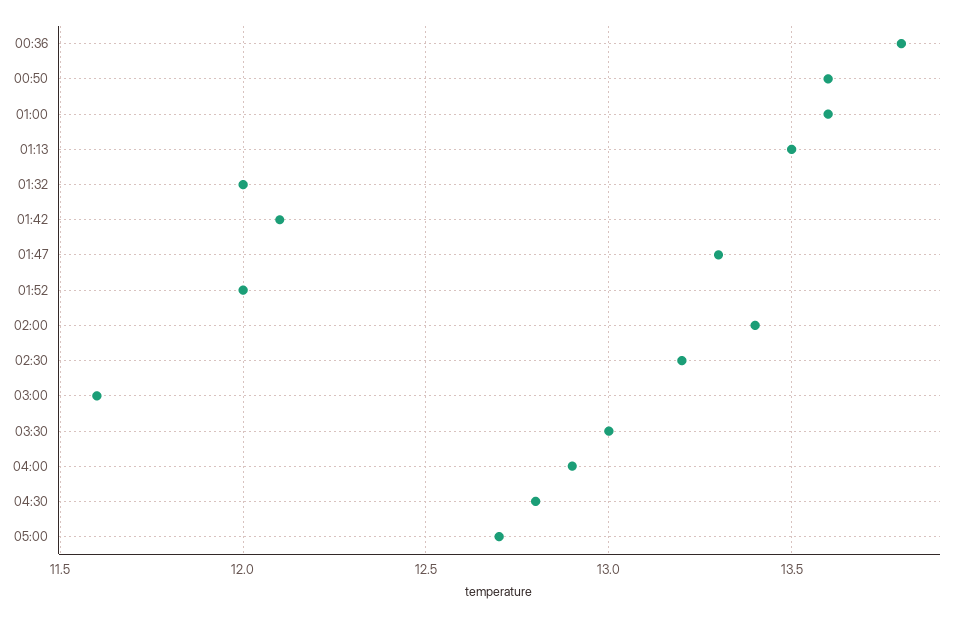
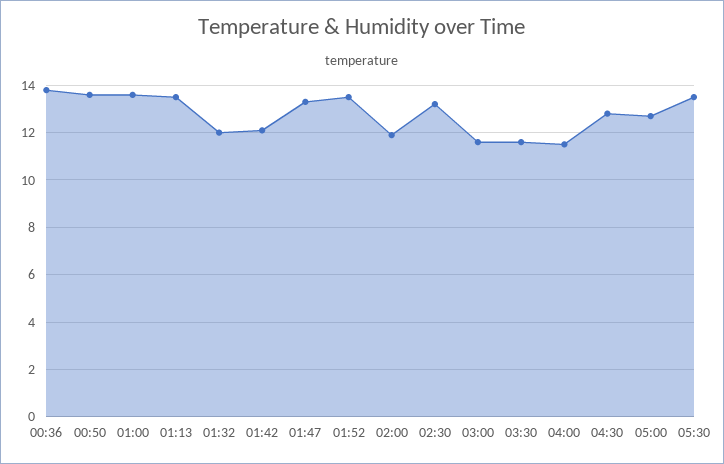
01:52: 12 -> 13.5
02:00: 13.4 -> 12
03:30: 13 -> 11.5
04:00: 12.9 -> 11.5
05:30: none -> 13.5

